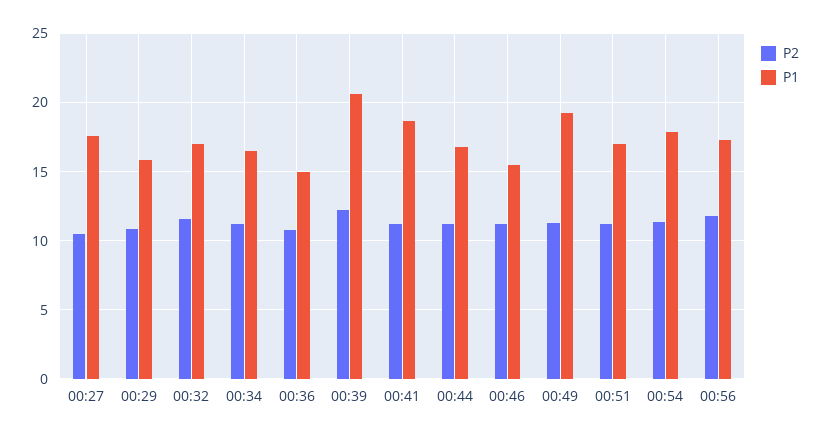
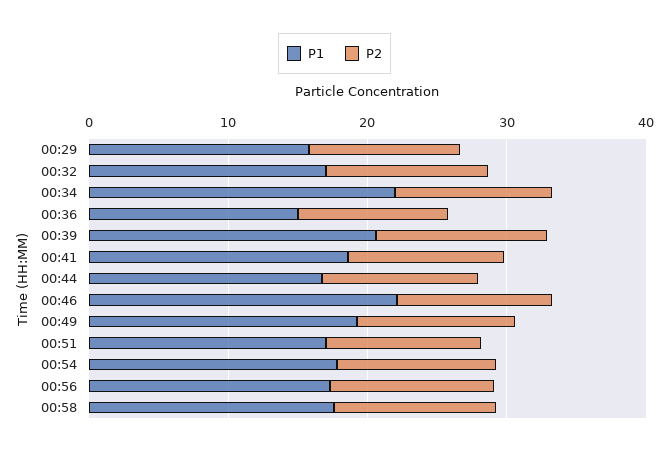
P2, 00:27: 10.5 -> none
P1, 00:27: 17.5 -> none
P1, 00:34: 16.5 -> 22
P1, 00:46: 15.5 -> 22
P1, 00:58: none -> 18
P2, 00:58: none -> 12

